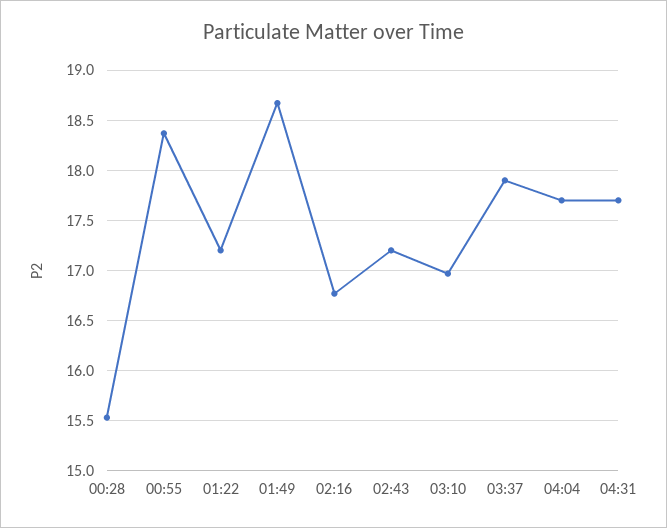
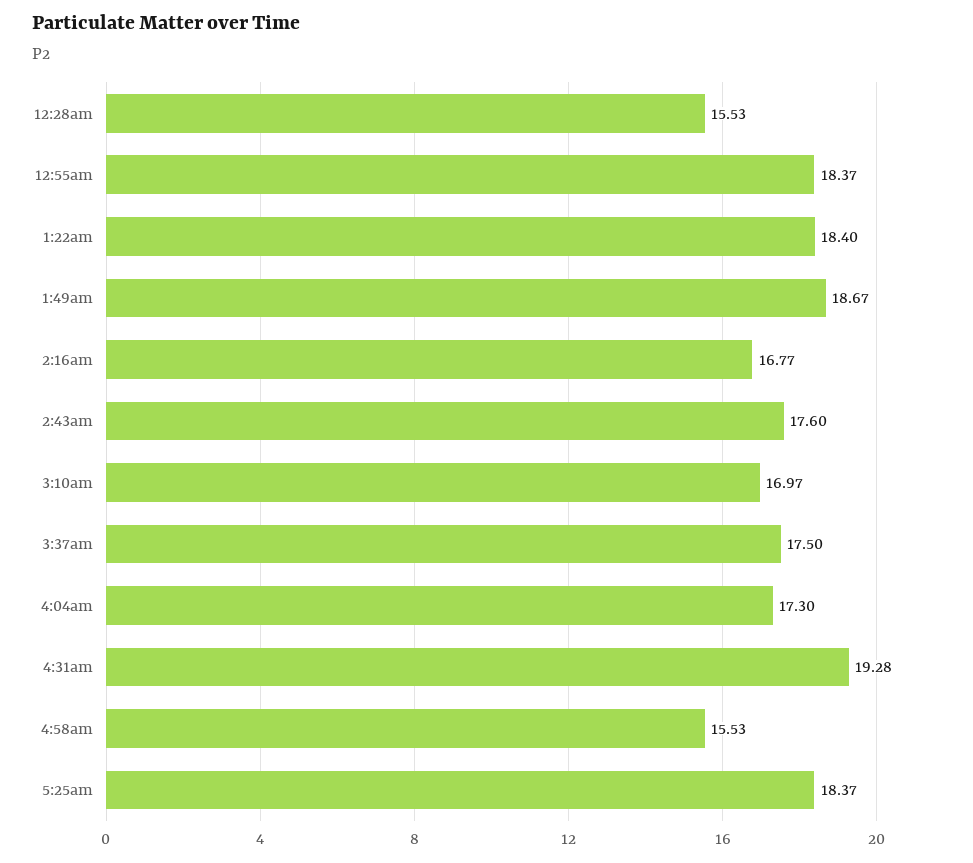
01:22: 17.2 -> 18.4
02:43: 17.2 -> 17.6
03:37: 17.9 -> 17.5
04:04: 17.7 -> 17.3
04:31: 17.7 -> 19.28
4:58am: none -> 15.53
5:25am: none -> 18.37

